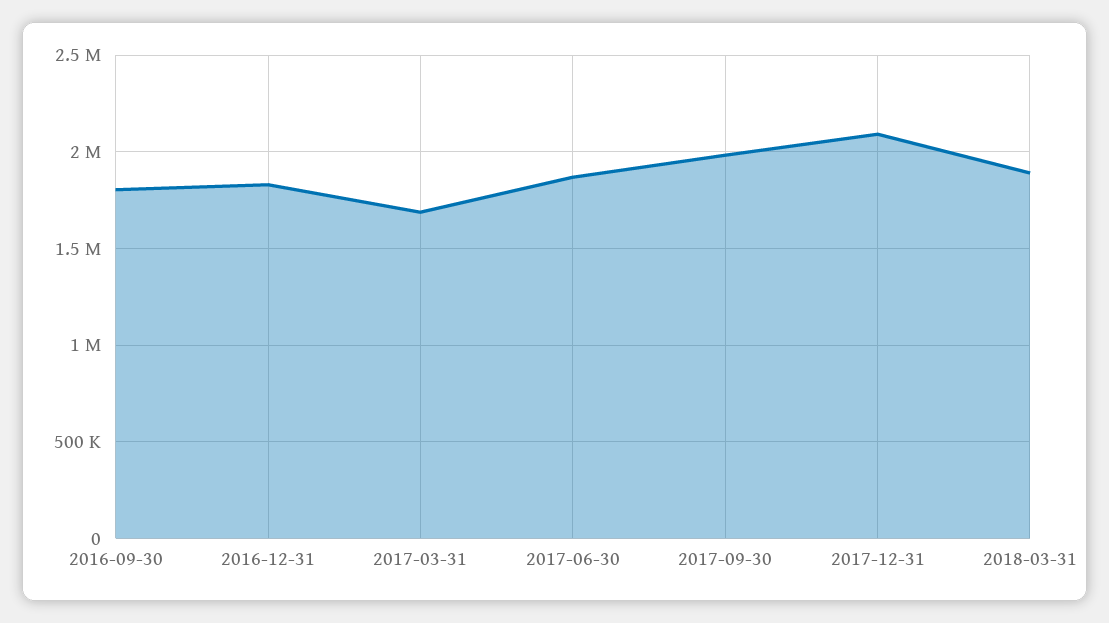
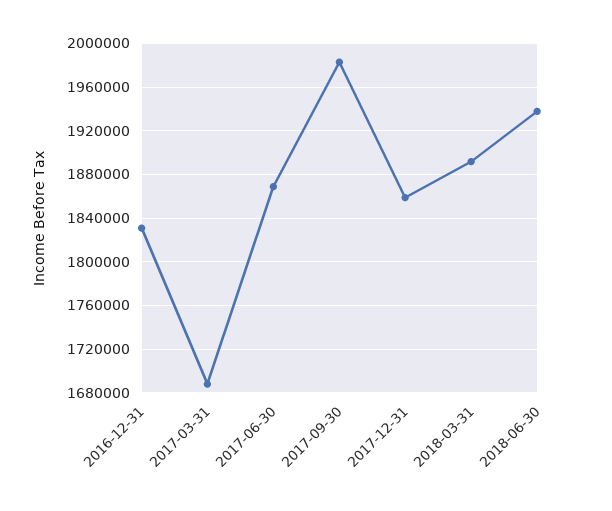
2016-09-30: 1800000 -> none
2017-12-31: 2100000 -> 1860000
2018-06-30: none -> 1940000

